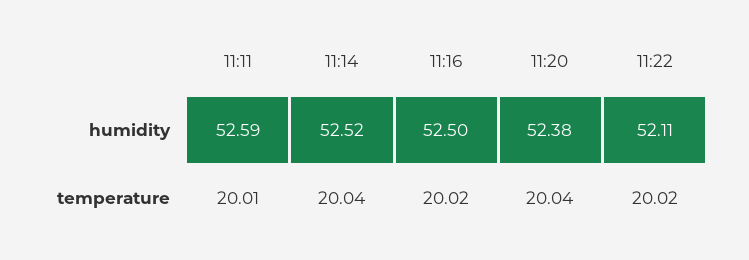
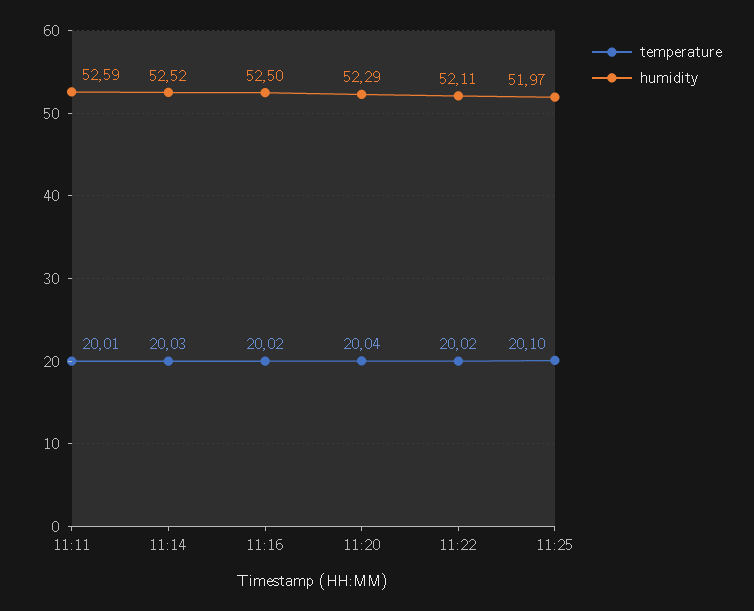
humidity, 11:20: 52.38 -> 52.29
temperature, 11:14: 20.04 -> 20.03
temperature, 11:25: none -> 20.1
humidity, 11:25: none -> 51.97

